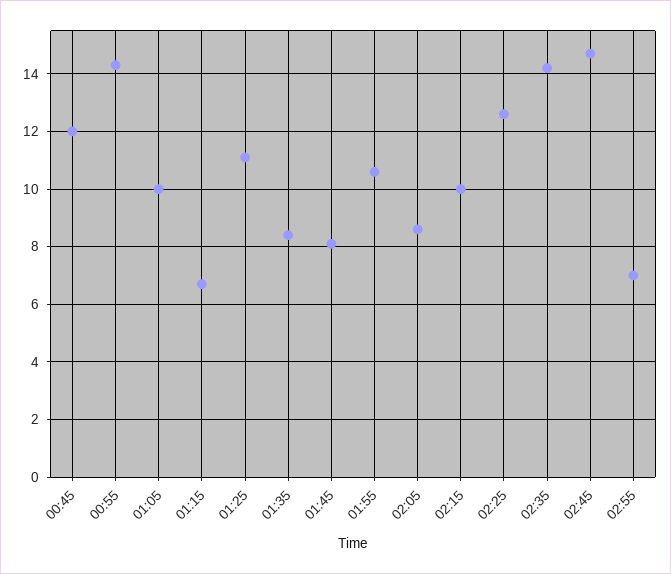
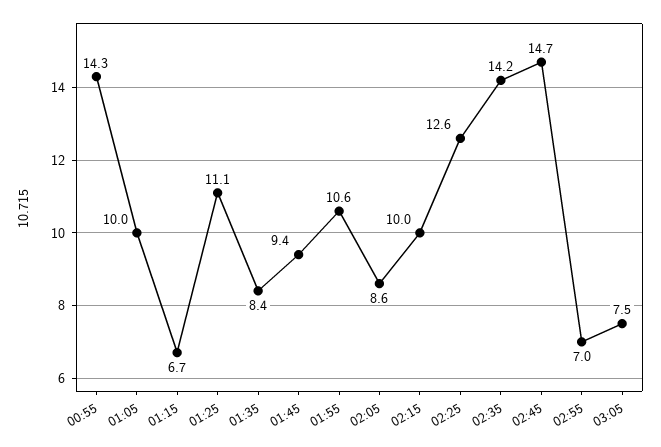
00:45: 12 -> none
01:45: 8 -> 9.4
03:05: none -> 7.5

